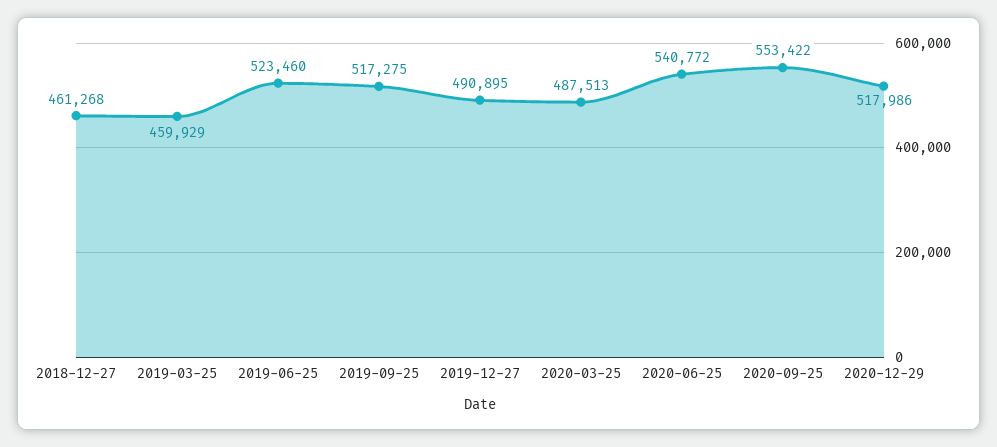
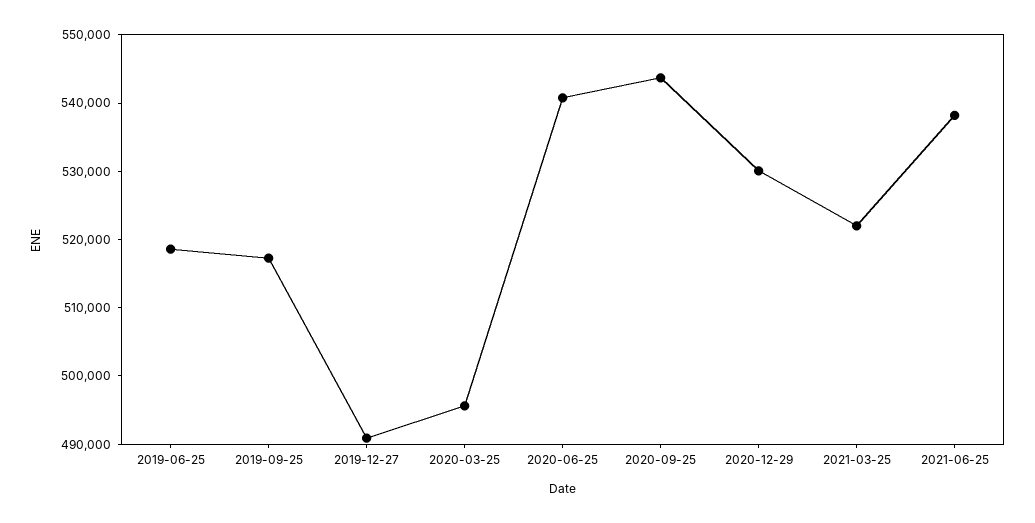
2018-12-27: 461268 -> none
2019-03-25: 459929 -> none
2019-06-25: 523460 -> 518000
2020-03-25: 487513 -> 496000
2020-09-25: 553422 -> 544000
2020-12-29: 517986 -> 530000
2021-03-25: none -> 522000
2021-06-25: none -> 538000

